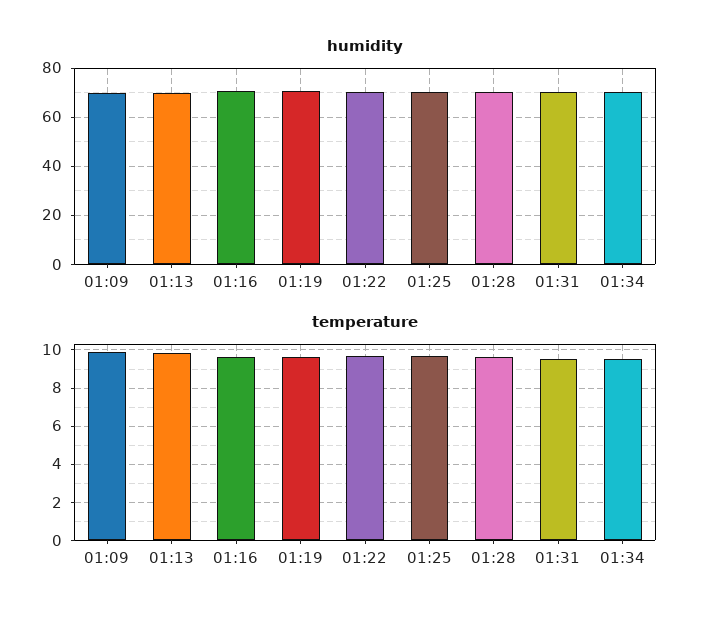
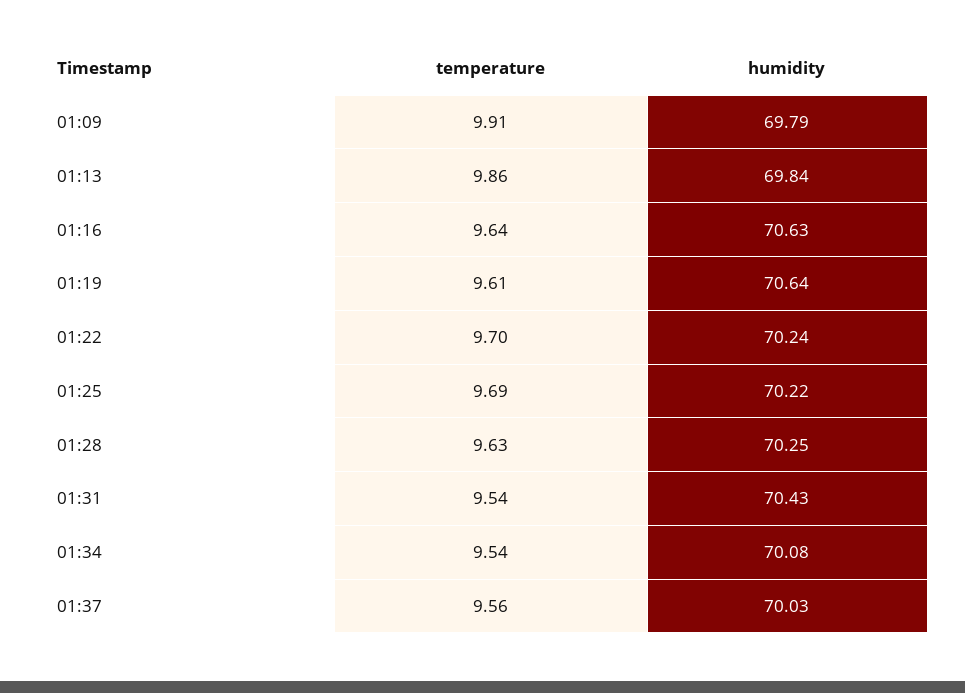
temperature, 01:37: none -> 9.56
humidity, 01:37: none -> 70.03

